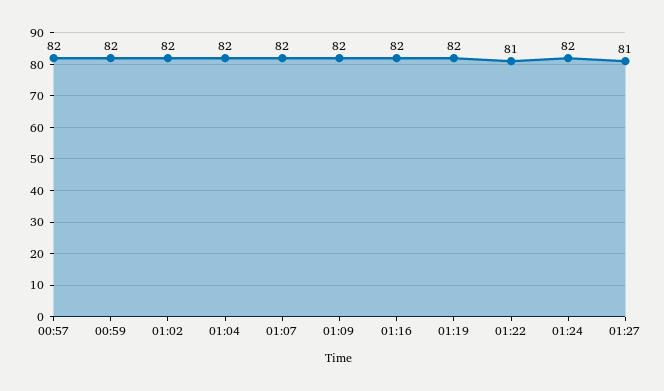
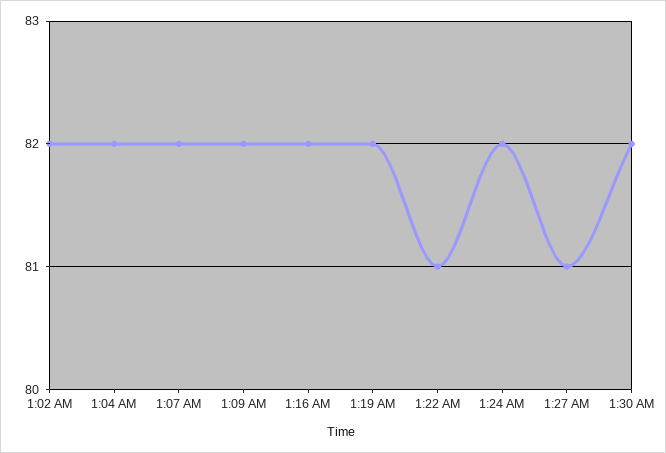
00:57: 82 -> none
00:59: 82 -> none
1:30 AM: none -> 82

